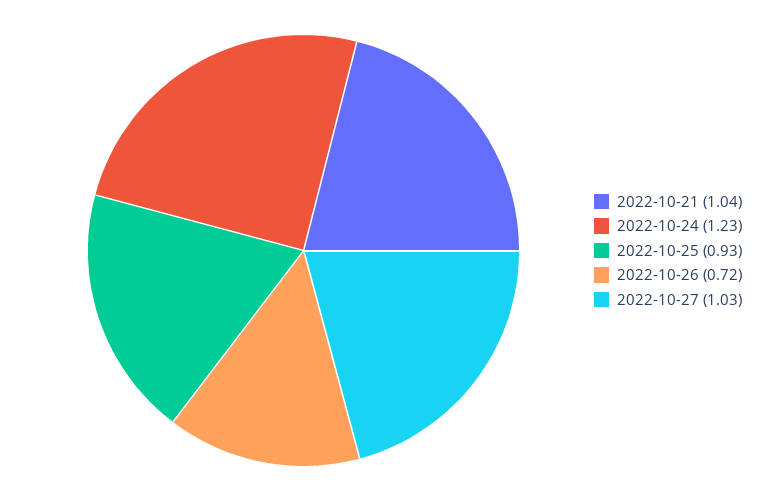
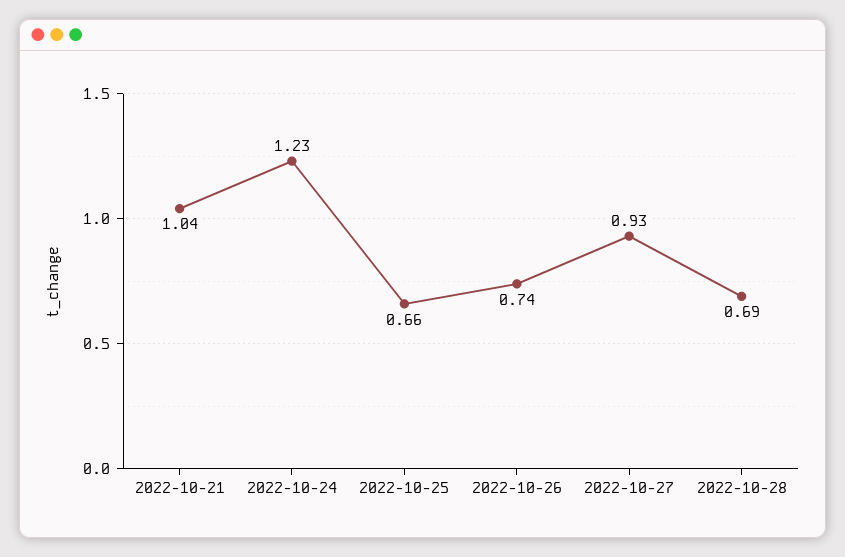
2022-10-25: 0.93 -> 0.66
2022-10-26: 0.72 -> 0.74
2022-10-27: 1.03 -> 0.93
2022-10-28: none -> 0.69

